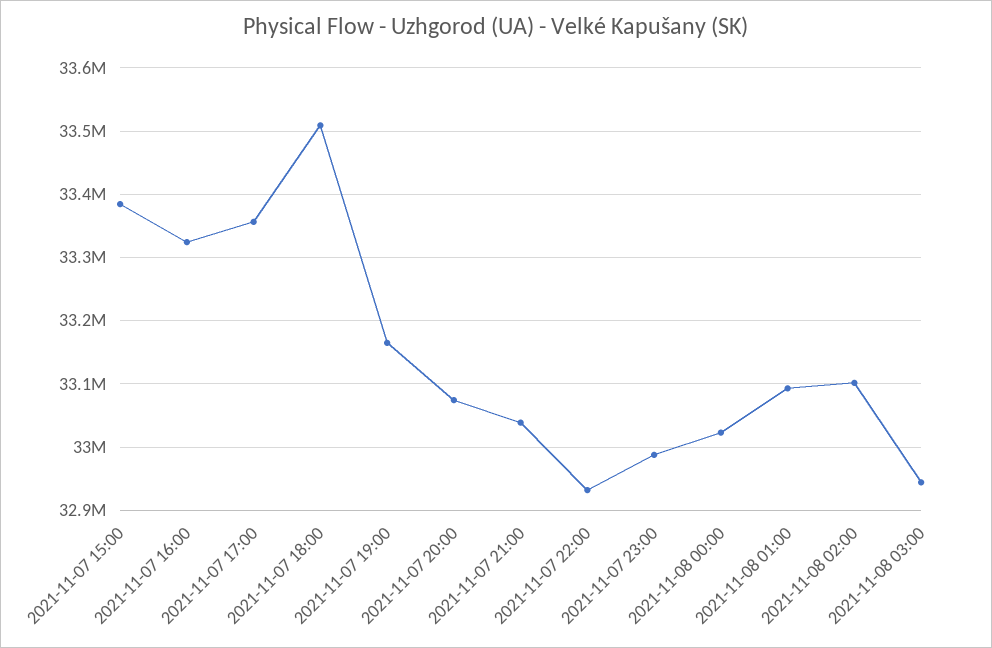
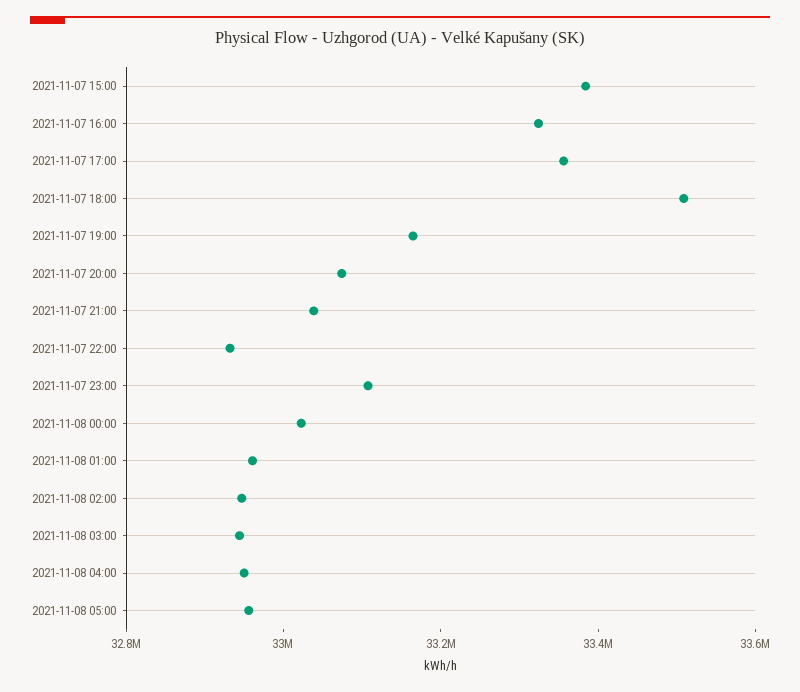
2021-11-07 23:00: 32990000 -> 33100000
2021-11-08 01:00: 33090000 -> 32950000
2021-11-08 02:00: 33100000 -> 32950000
2021-11-08 04:00: none -> 32950000
2021-11-08 05:00: none -> 32950000

